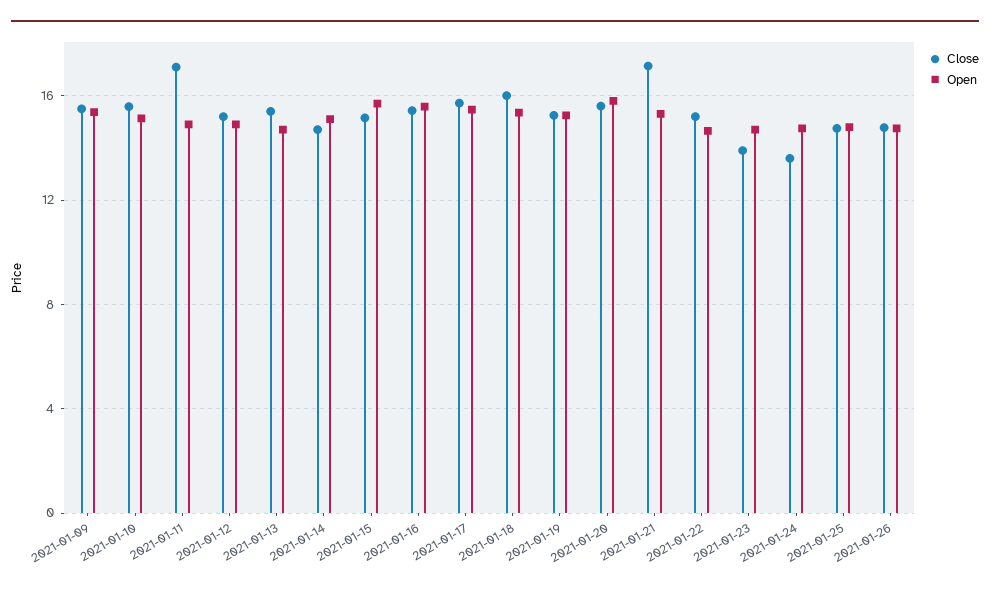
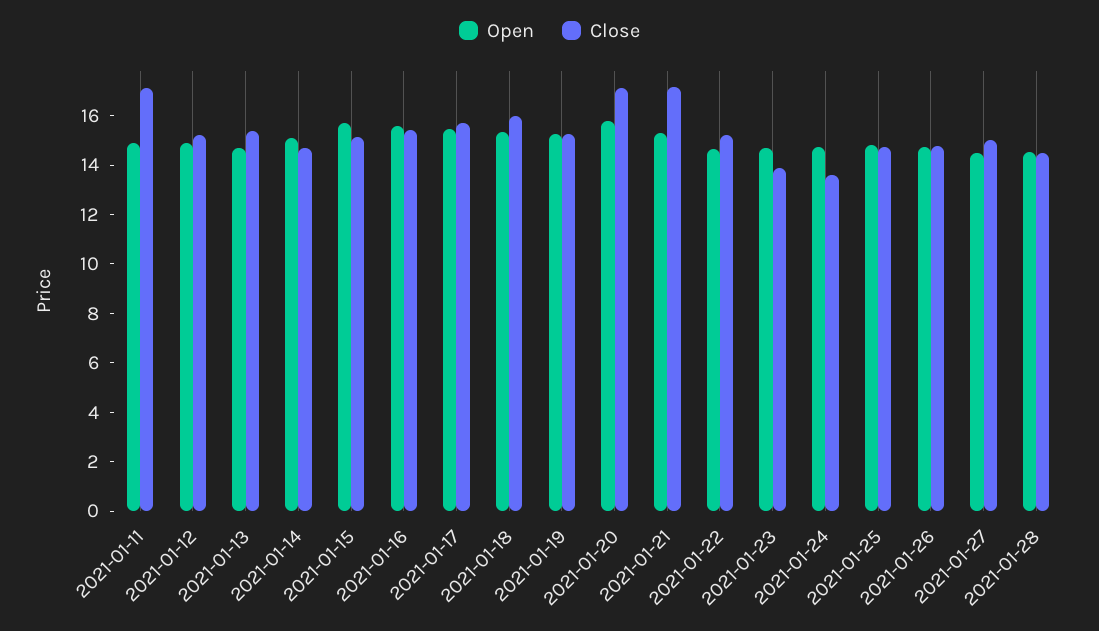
Close, 2021-01-09: 15.5 -> none
Open, 2021-01-09: 15.5 -> none
Close, 2021-01-10: 15.5 -> none
Open, 2021-01-10: 15 -> none
Close, 2021-01-20: 15.5 -> 17
Open, 2021-01-27: none -> 14.5
Close, 2021-01-27: none -> 15
Open, 2021-01-28: none -> 14.5
Close, 2021-01-28: none -> 14.5

